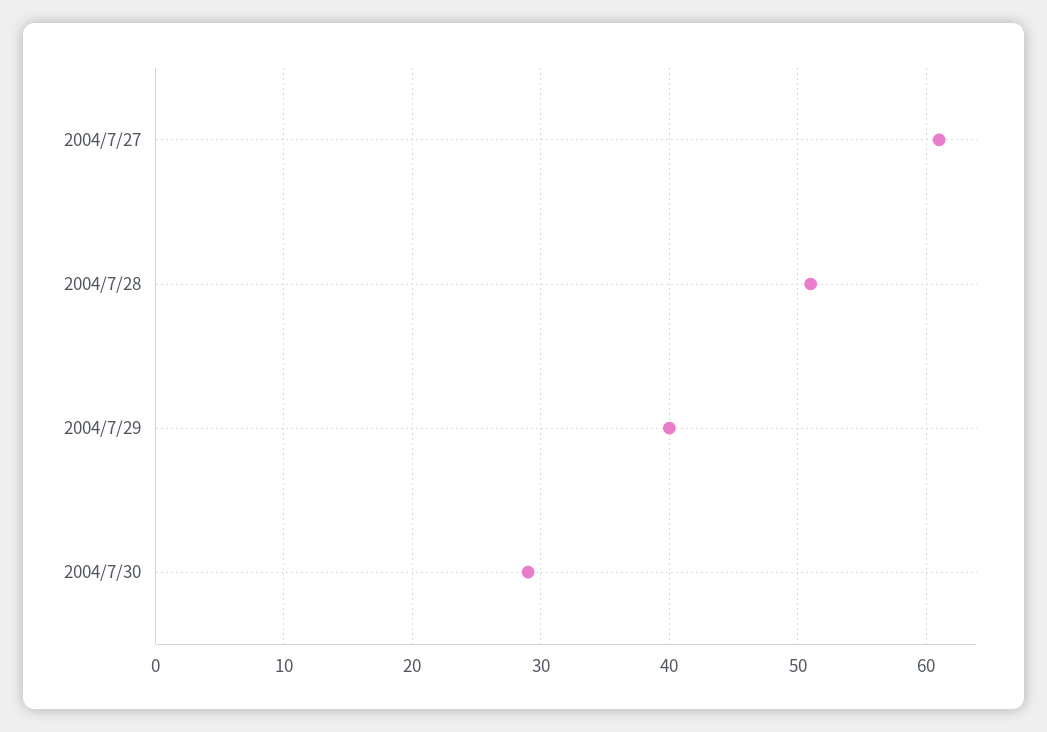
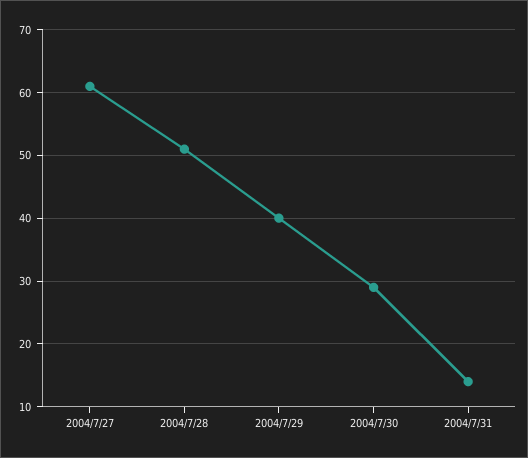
2004/7/31: none -> 14

